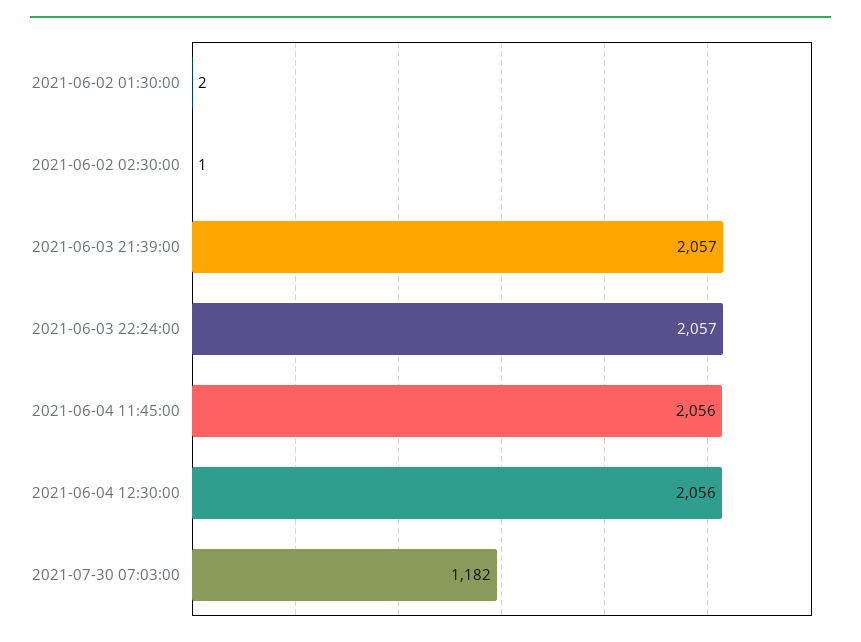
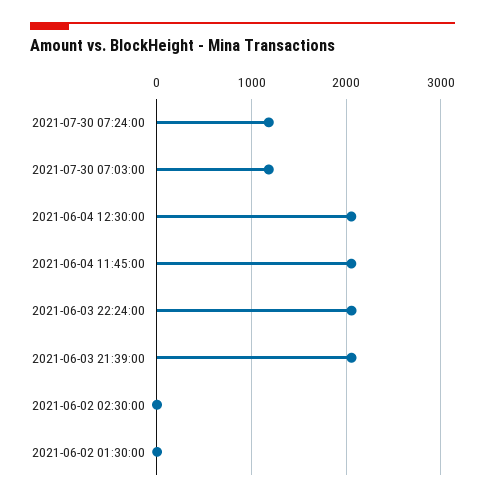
2021-07-30 07:24:00: none -> 1200

